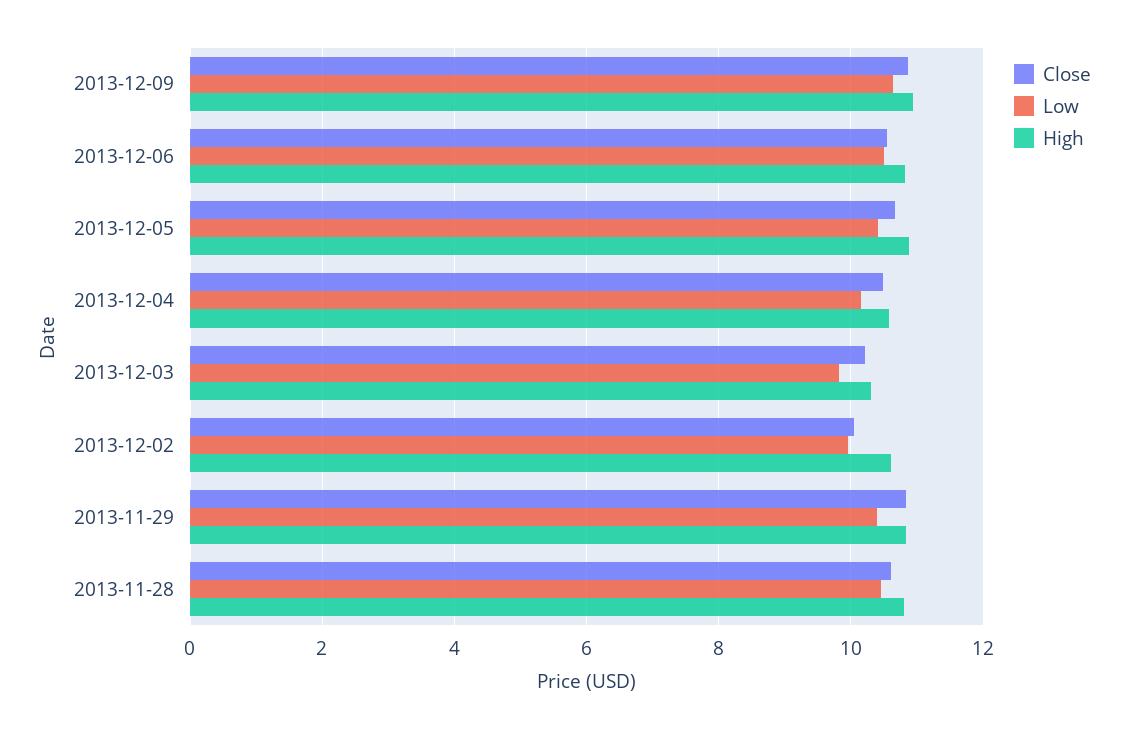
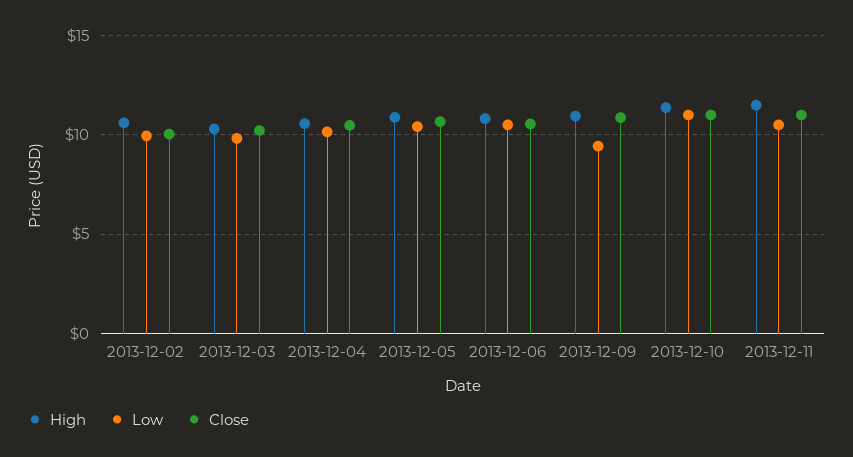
Low, 2013-12-09: 10.6 -> 9.5
Close, 2013-11-29: 10.8 -> none
Low, 2013-11-29: 10.4 -> none
High, 2013-11-29: 10.8 -> none
Close, 2013-11-28: 10.6 -> none
Low, 2013-11-28: 10.4 -> none
High, 2013-11-28: 10.8 -> none
High, 2013-12-10: none -> 11.5
Low, 2013-12-10: none -> 11
Close, 2013-12-10: none -> 11
High, 2013-12-11: none -> 11.5
Low, 2013-12-11: none -> 10.5
Close, 2013-12-11: none -> 11

